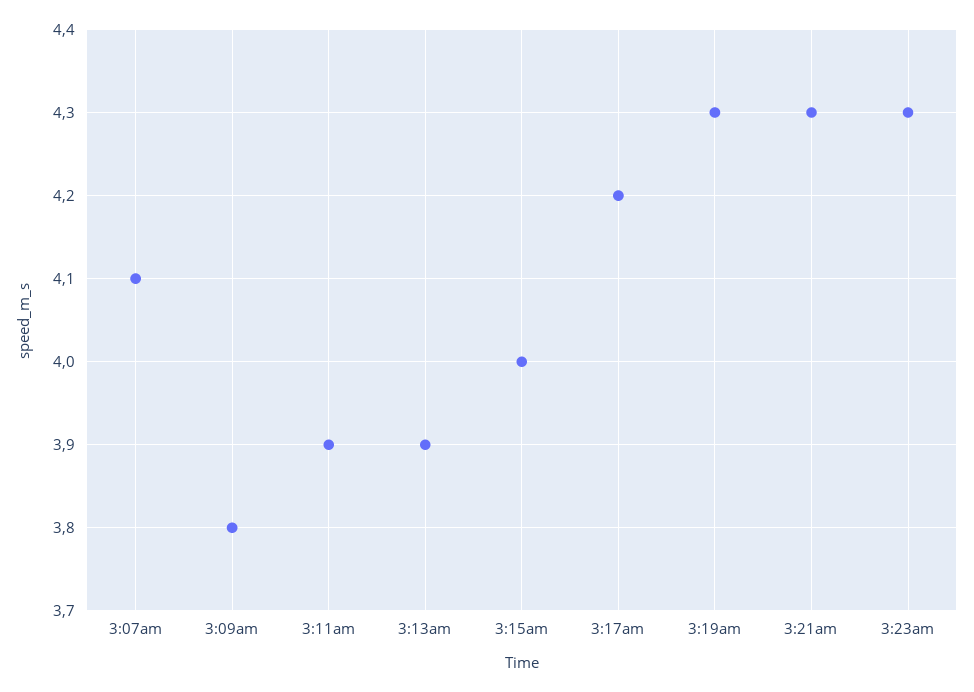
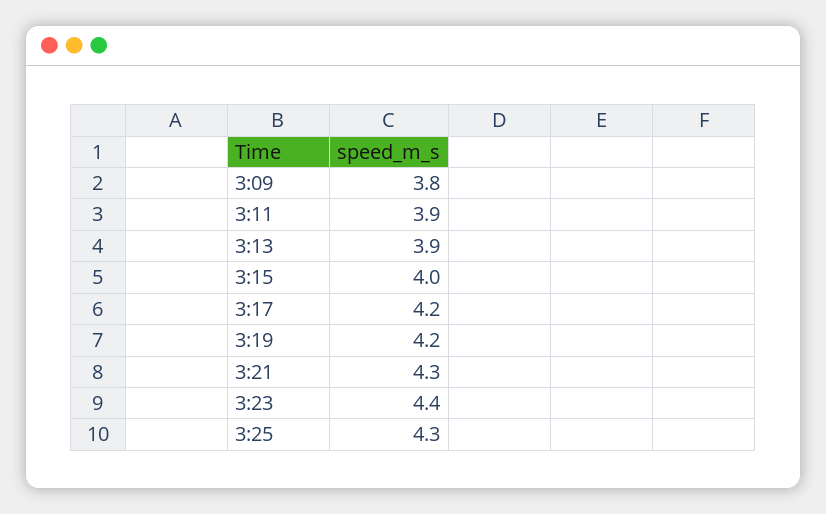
3:07am: 4.1 -> none
3:19am: 4.3 -> 4.2
3:23am: 4.3 -> 4.4
3:25: none -> 4.3

